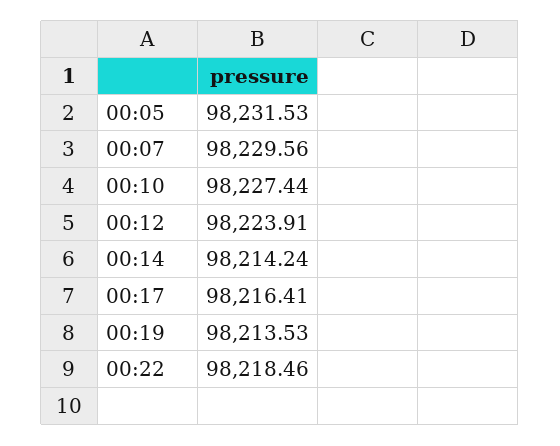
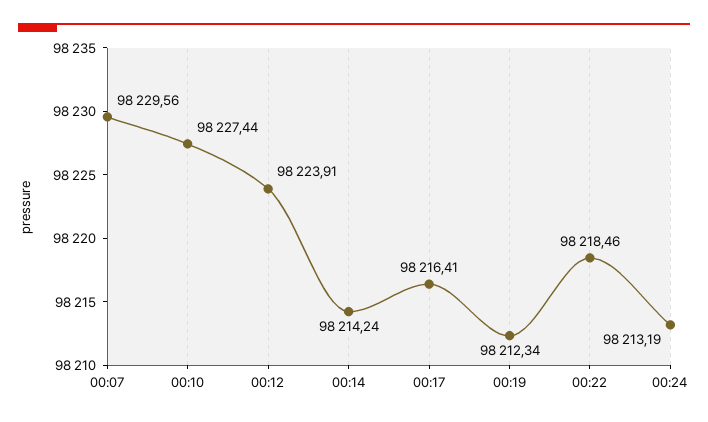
00:05: 98231.53 -> none
00:19: 98213.53 -> 98212.34
00:24: none -> 98213.19

